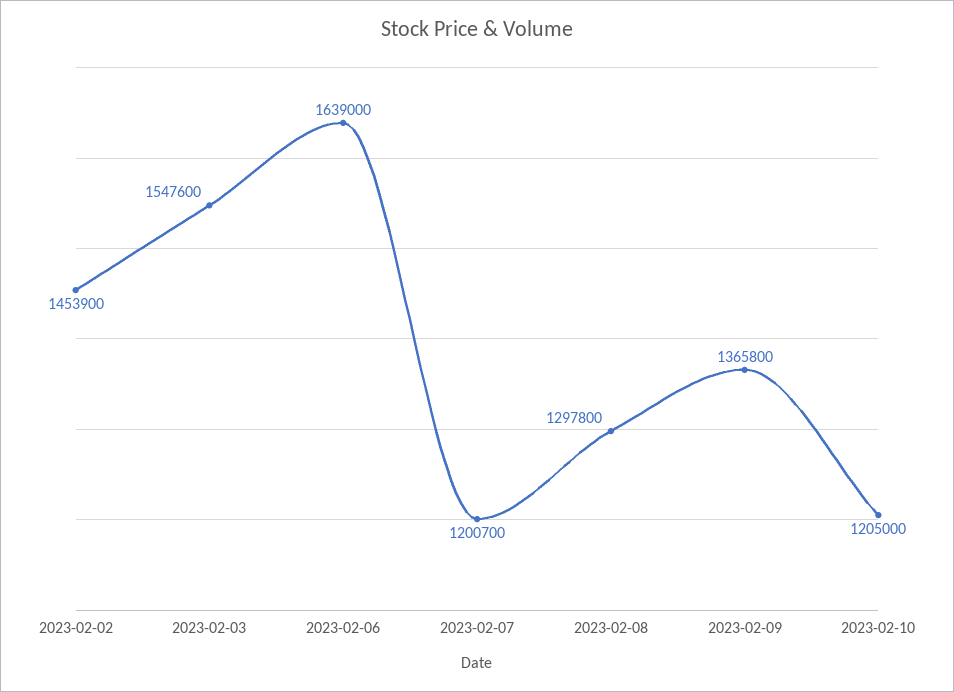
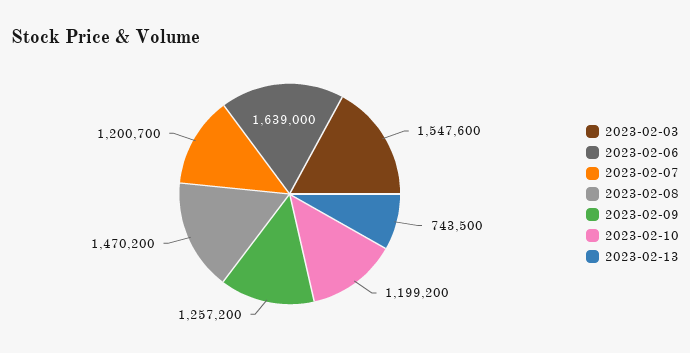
2023-02-02: 1453900 -> none
2023-02-08: 1297800 -> 1470200
2023-02-09: 1365800 -> 1257200
2023-02-10: 1205000 -> 1199200
2023-02-13: none -> 743500

